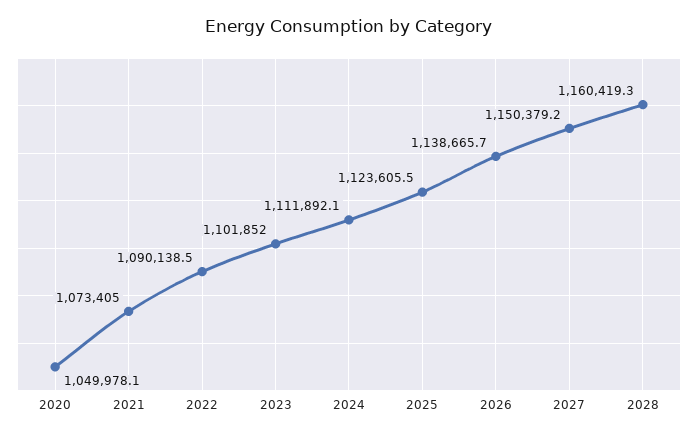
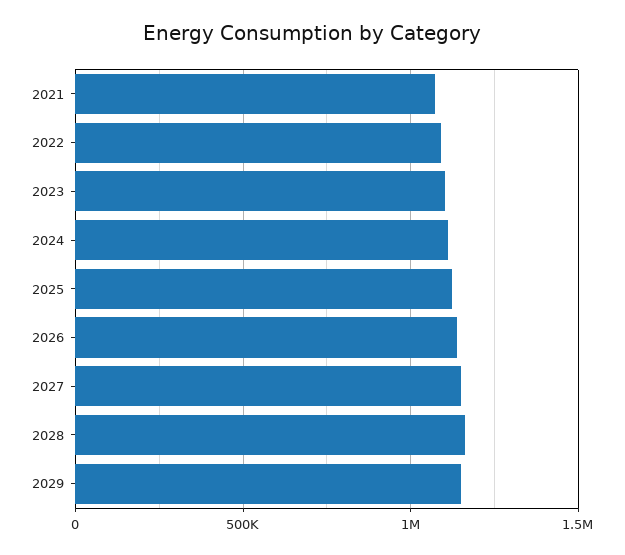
2020: 1049978.1 -> none
2029: none -> 1150000

